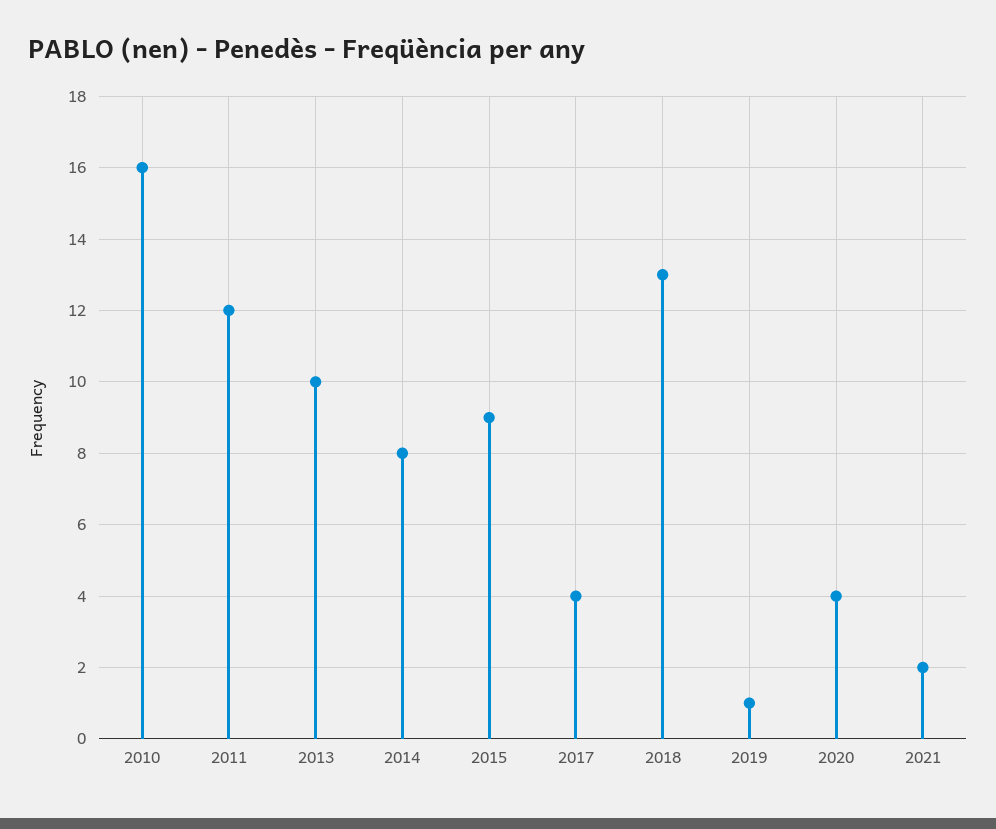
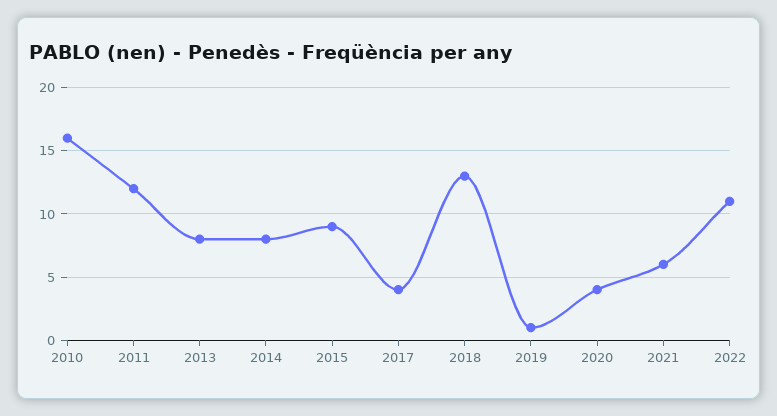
2013: 10 -> 8
2021: 2 -> 6
2022: none -> 11

